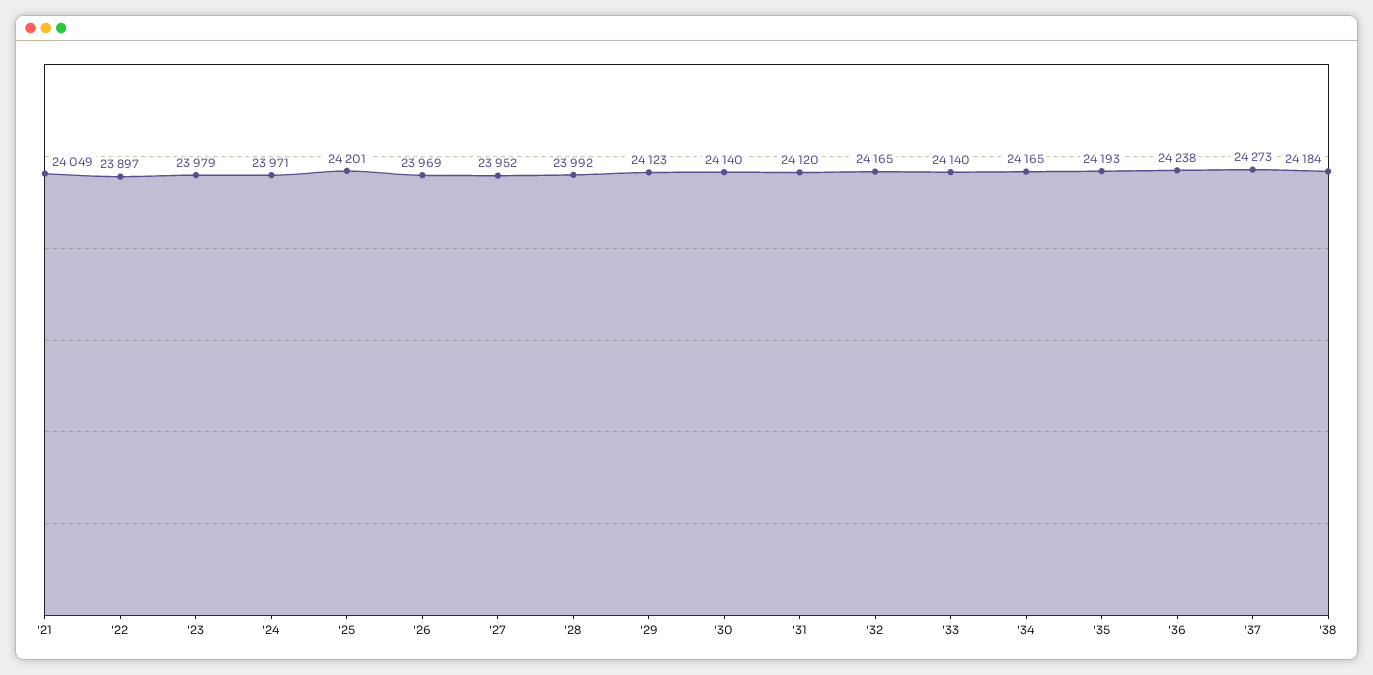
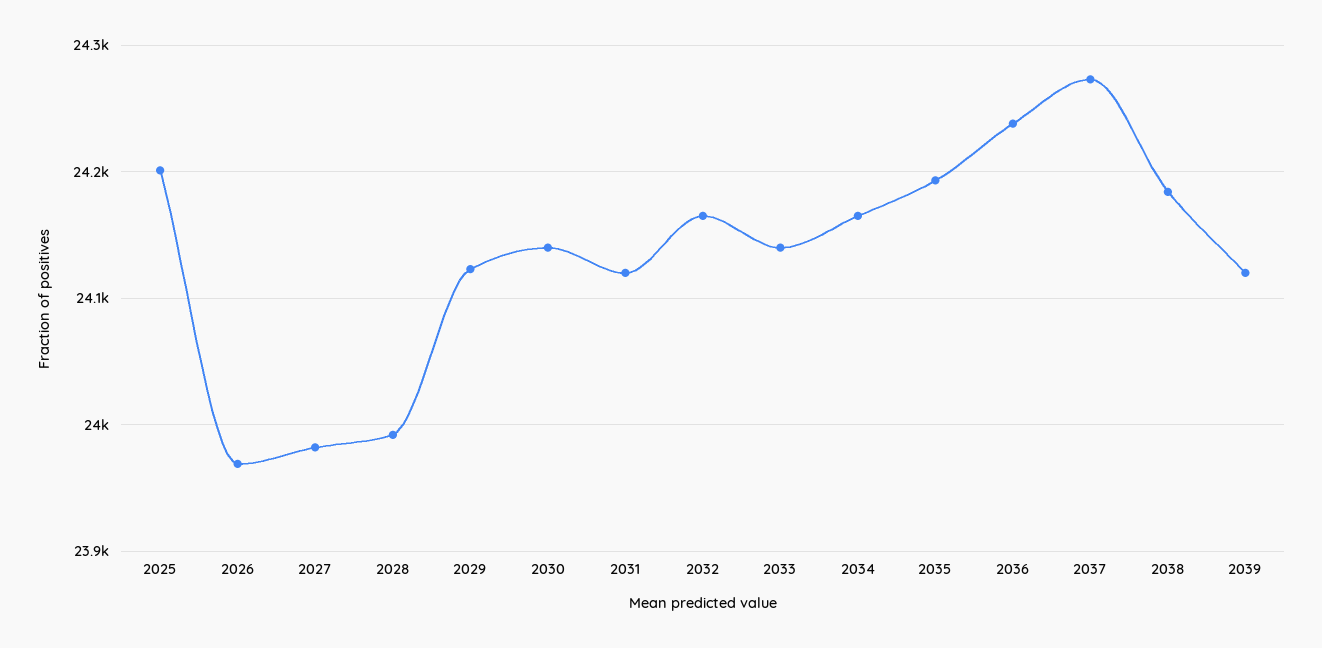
'21: 24049 -> none
'22: 23897 -> none
'23: 23979 -> none
'24: 23971 -> none
'27: 23952 -> 23980
2039: none -> 24120

